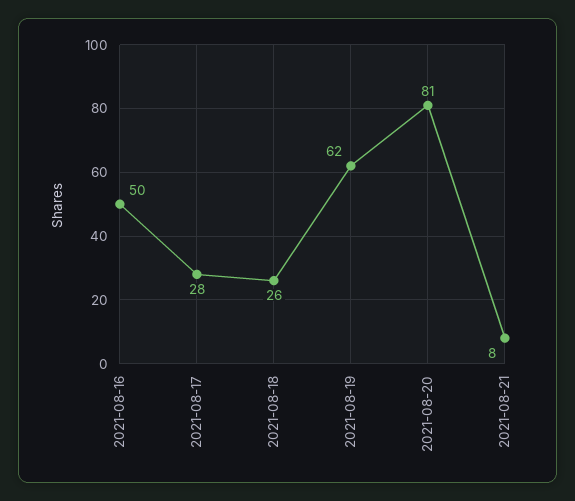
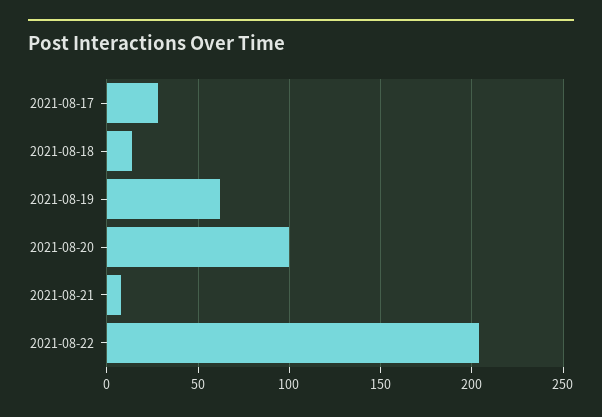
2021-08-16: 50 -> none
2021-08-18: 26 -> 15
2021-08-20: 81 -> 100
2021-08-22: none -> 205

